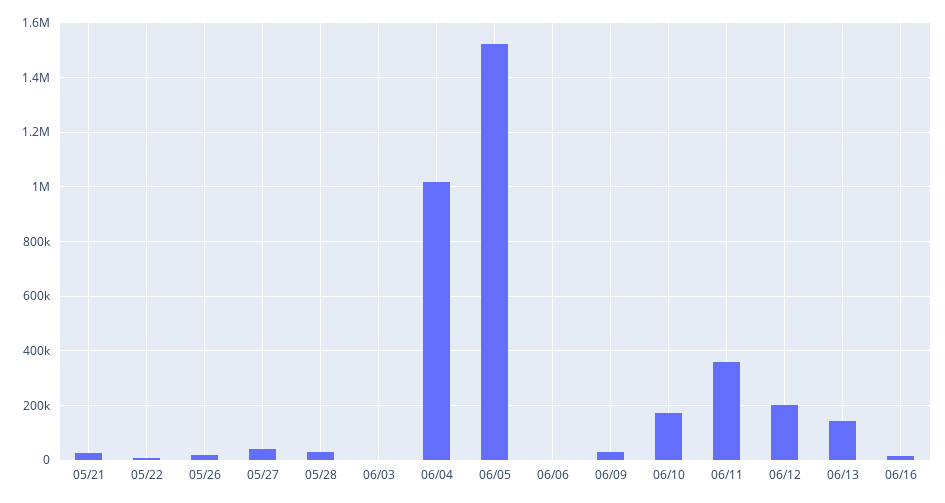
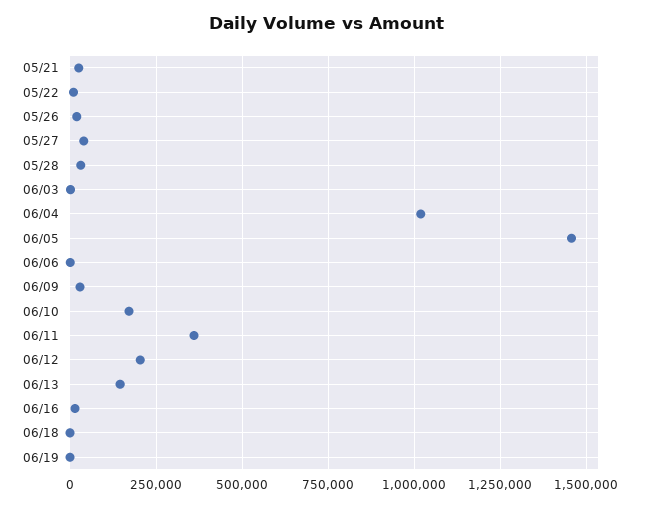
06/05: 1525000 -> 1450000
06/18: none -> 0
06/19: none -> 0

